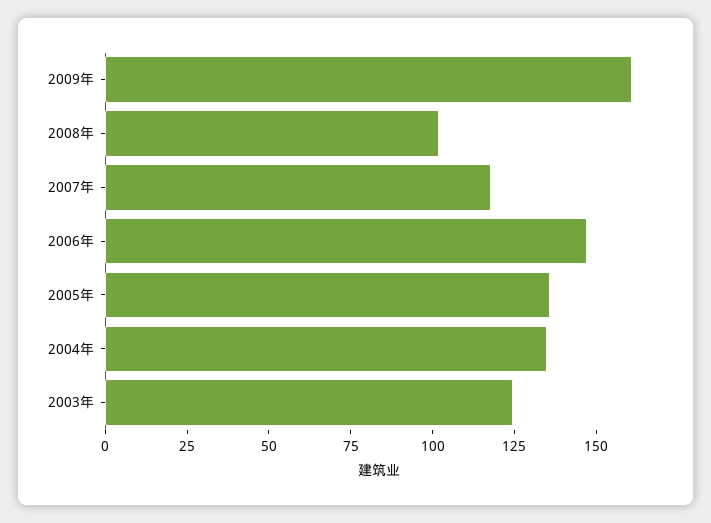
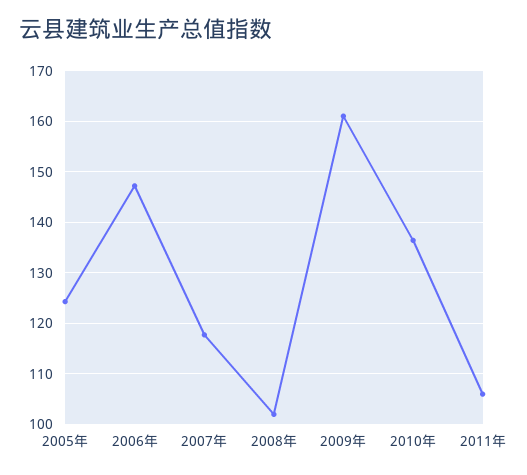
2005年: 135 -> 124
2004年: 135 -> none
2003年: 125 -> none
2010年: none -> 136
2011年: none -> 106

